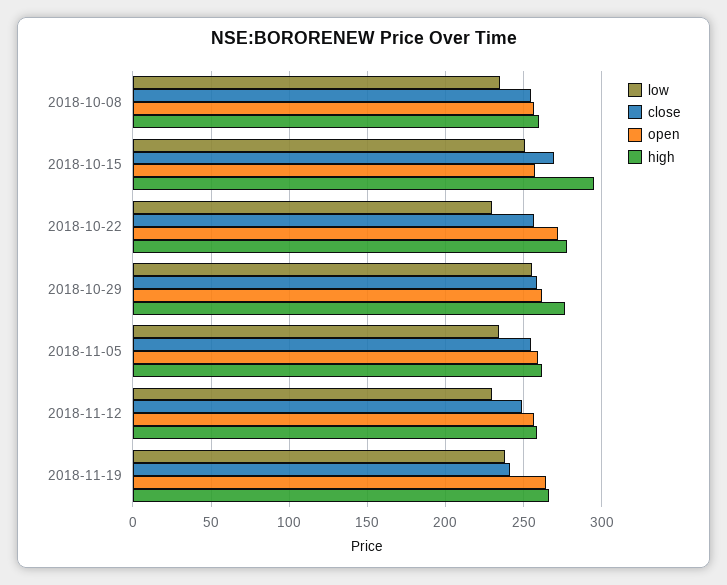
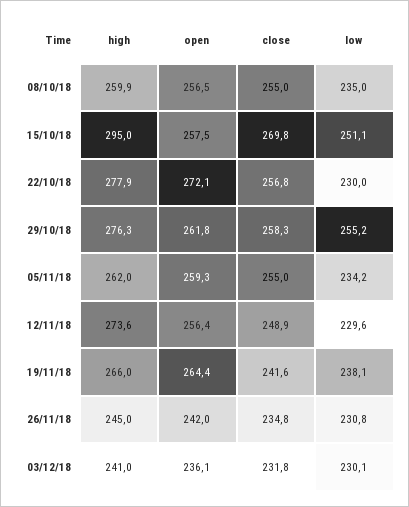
high, 2018-11-12: 260 -> 273.6
high, 26/11/18: none -> 245
open, 26/11/18: none -> 242
close, 26/11/18: none -> 234.8
low, 26/11/18: none -> 230.8
high, 03/12/18: none -> 241
open, 03/12/18: none -> 236.1
close, 03/12/18: none -> 231.8
low, 03/12/18: none -> 230.1

